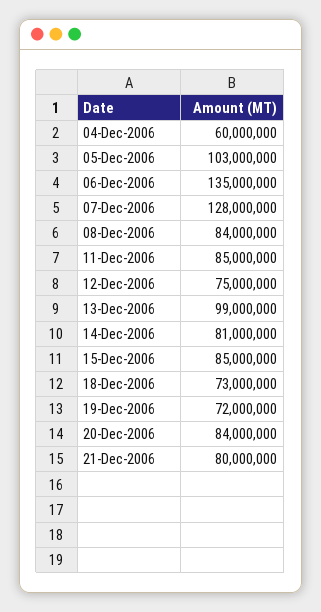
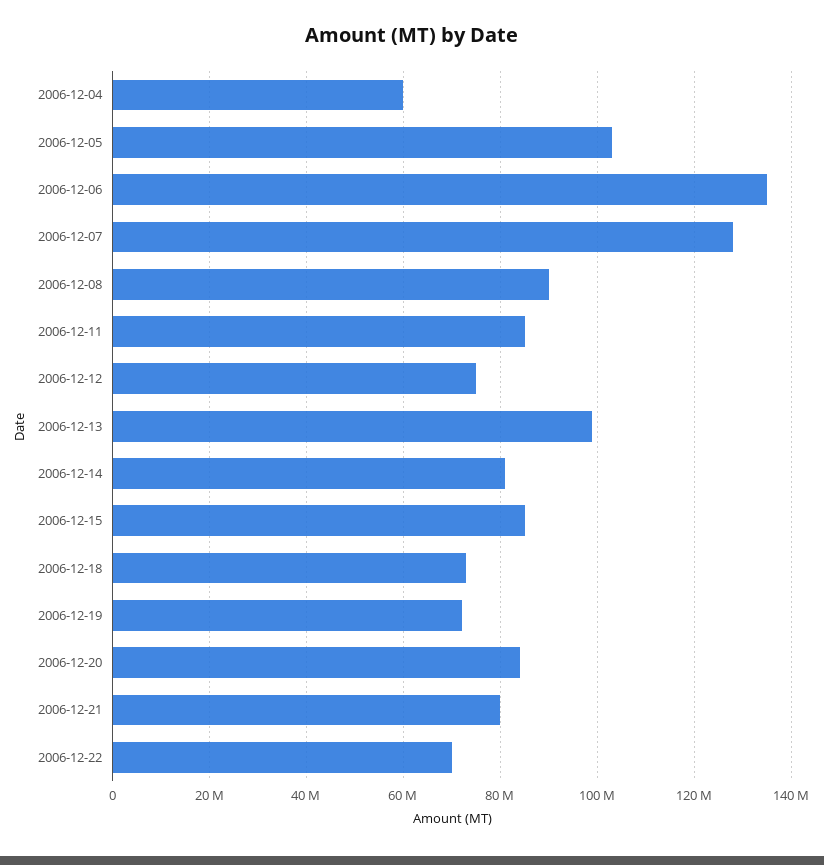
08-Dec-2006: 84000000 -> 90000000
2006-12-22: none -> 70000000

